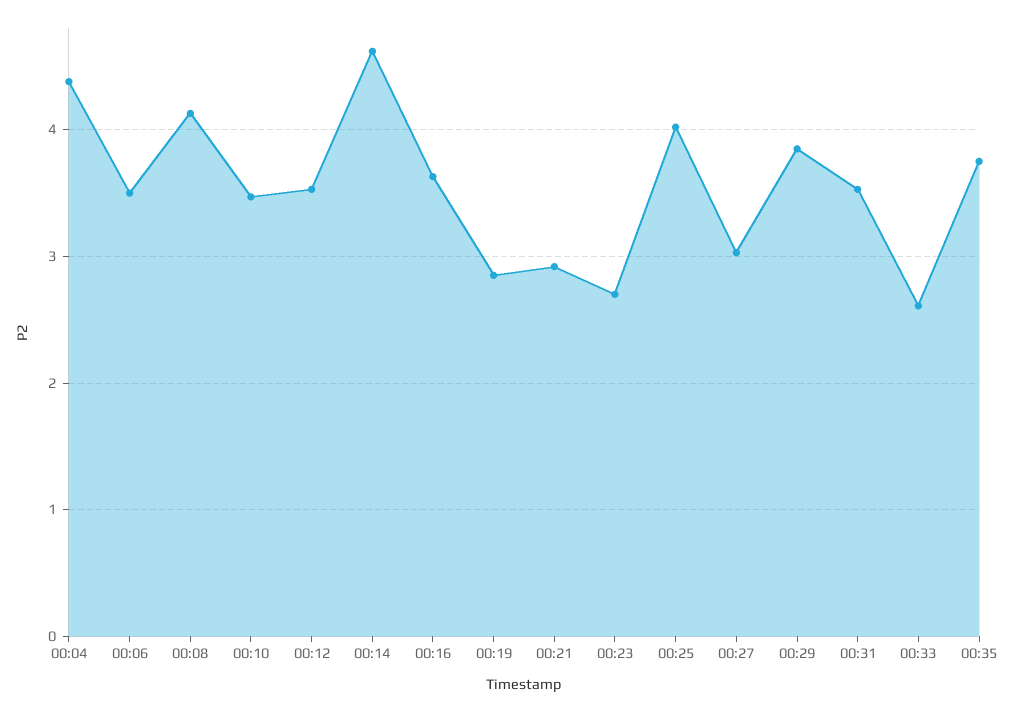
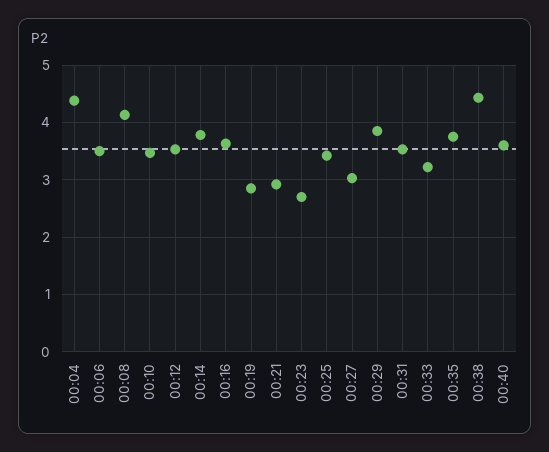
00:14: 4.6 -> 3.8
00:25: 4 -> 3.4
00:33: 2.6 -> 3.2
00:38: none -> 4.4
00:40: none -> 3.6

